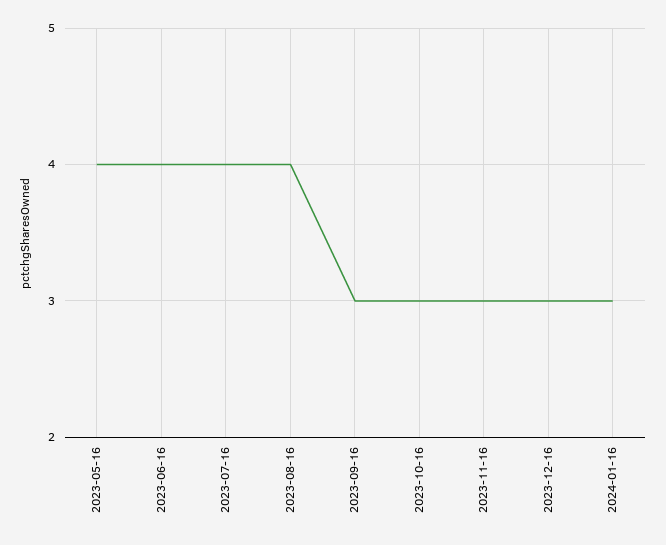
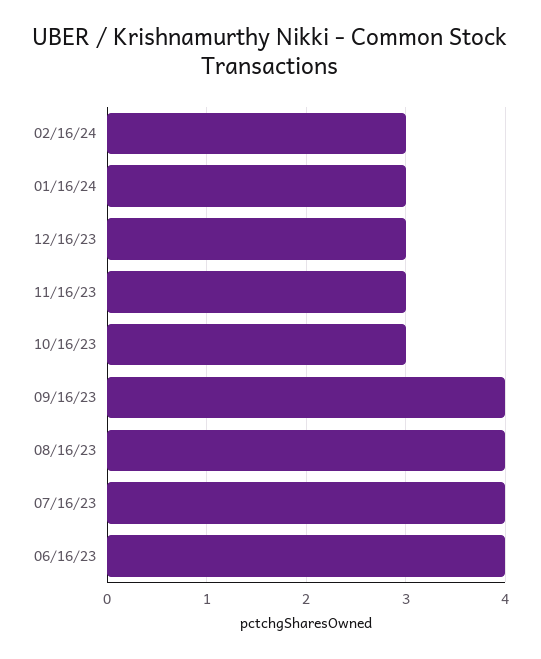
2023-05-16: 4 -> none
2023-09-16: 3 -> 4
02/16/24: none -> 3

